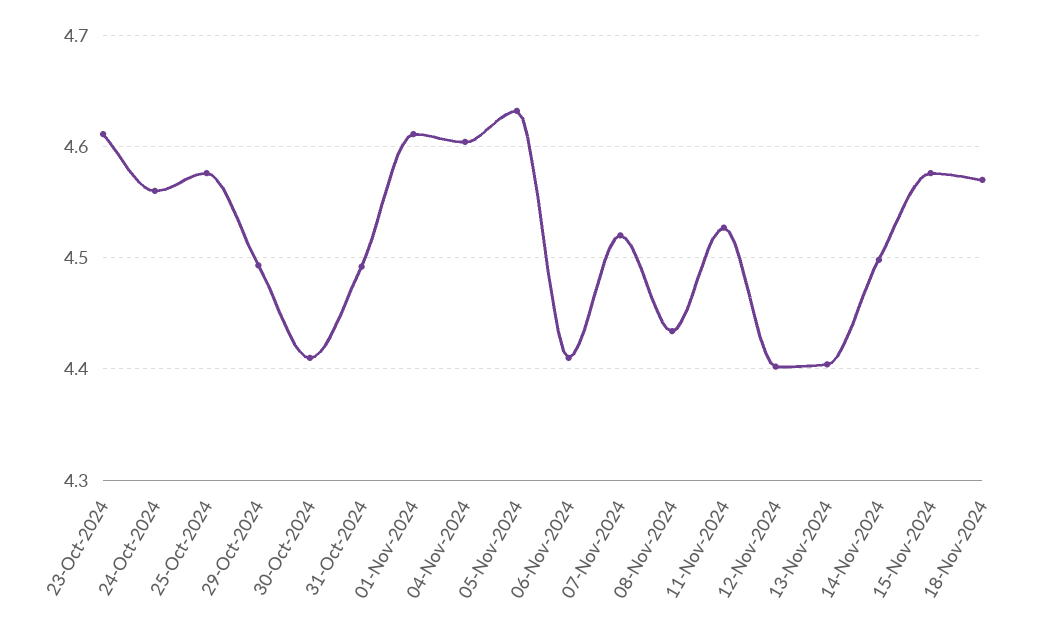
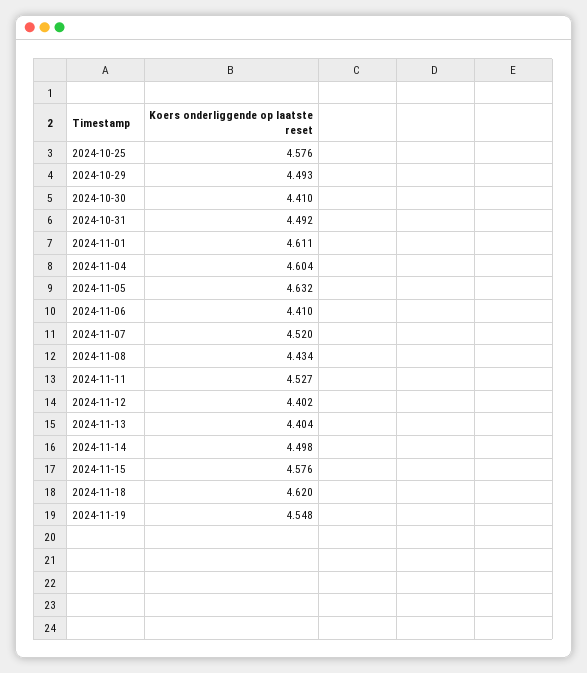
23-Oct-2024: 4.61 -> none
24-Oct-2024: 4.56 -> none
18-Nov-2024: 4.57 -> 4.62
2024-11-19: none -> 4.548

